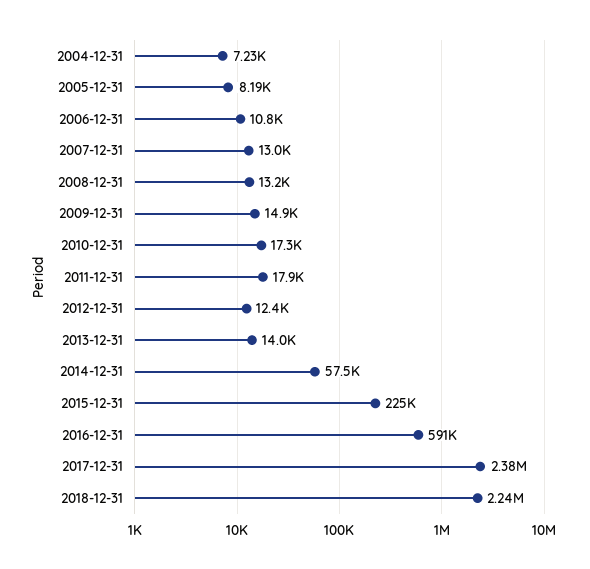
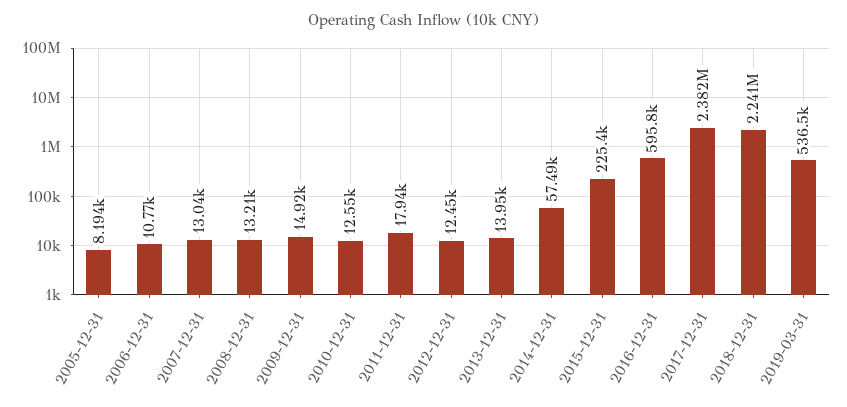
2004-12-31: 7230 -> none
2010-12-31: 17300 -> 12550
2016-12-31: 591000 -> 595800
2019-03-31: none -> 536500

